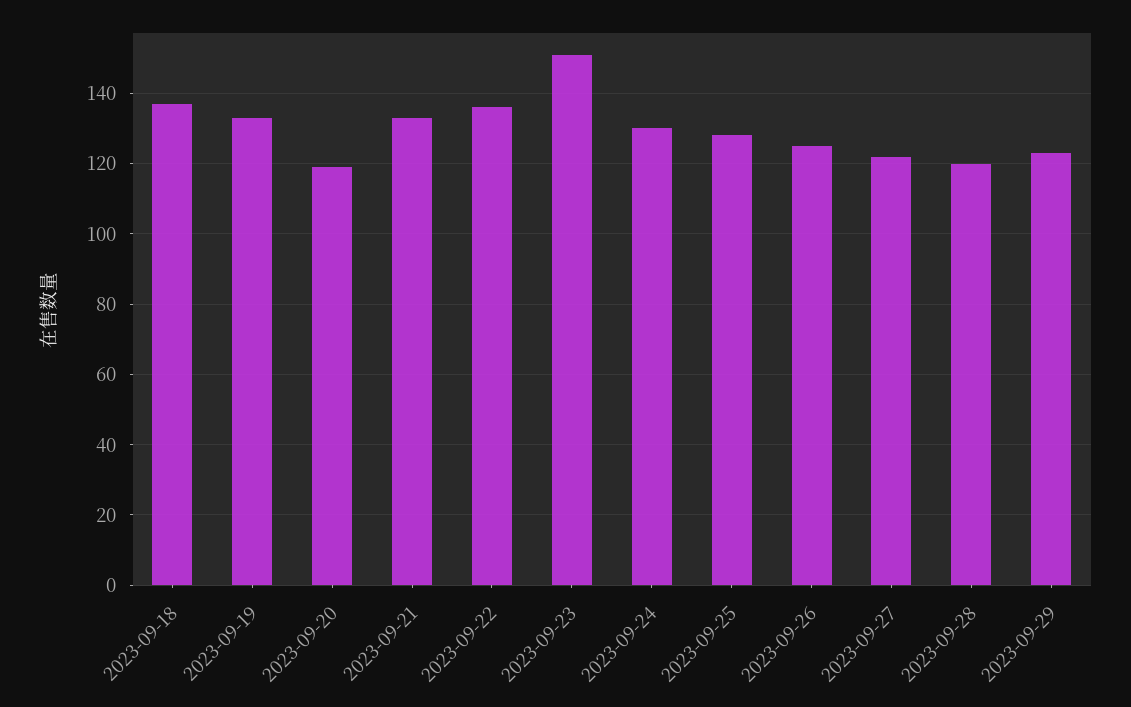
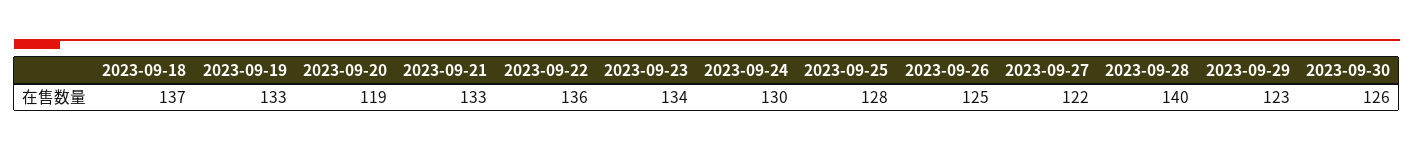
2023-09-23: 150 -> 134
2023-09-28: 120 -> 140
2023-09-30: none -> 126

